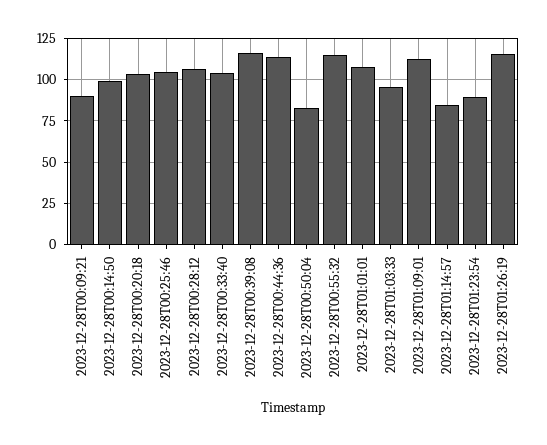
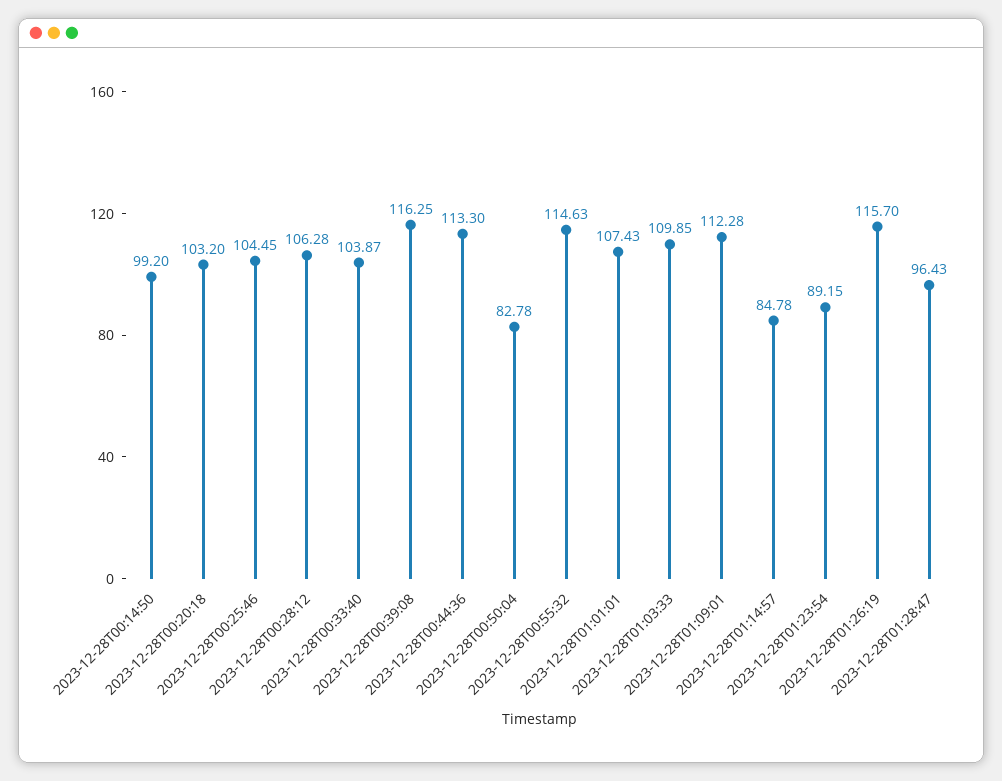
2023-12-28T00:09:21: 90 -> none
2023-12-28T01:03:33: 95 -> 109.85
2023-12-28T01:28:47: none -> 96.43

